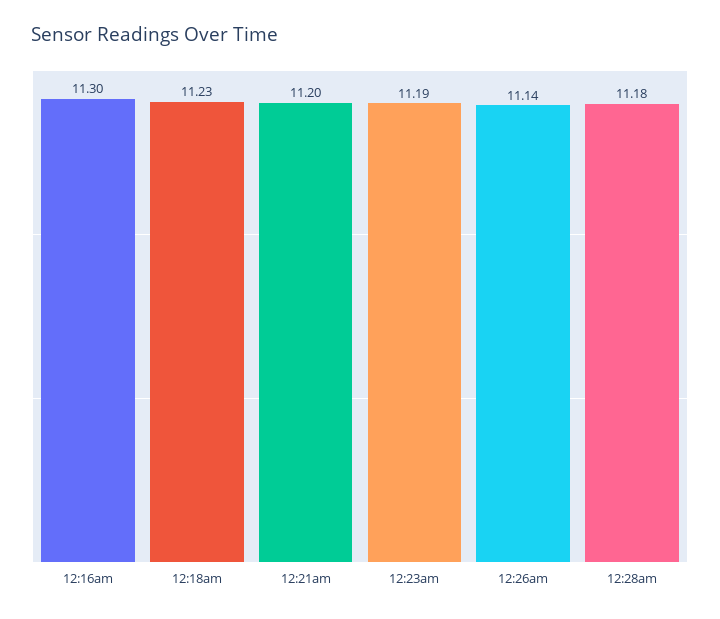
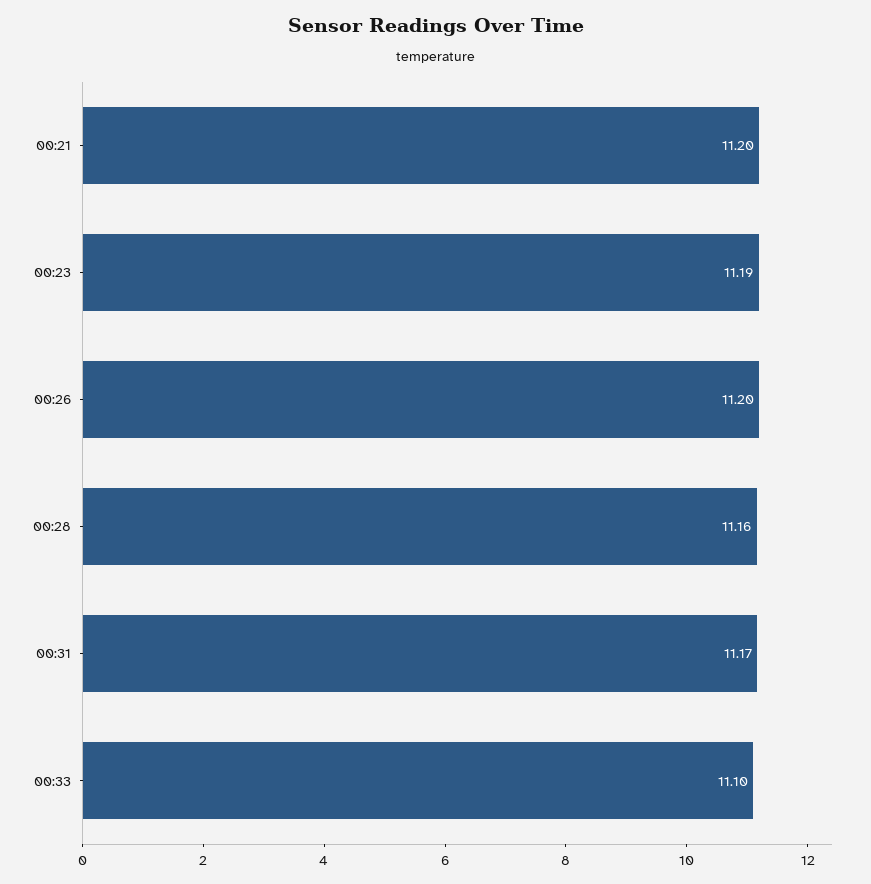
12:16am: 11.3 -> none
12:18am: 11.23 -> none
12:26am: 11.14 -> 11.2
12:28am: 11.18 -> 11.16
00:31: none -> 11.17
00:33: none -> 11.1

